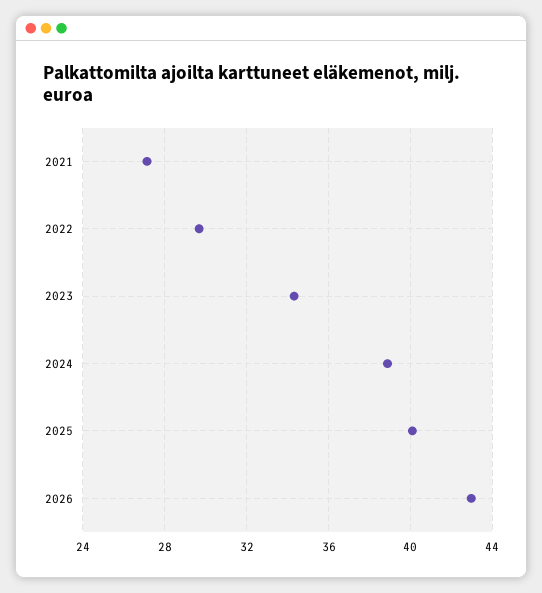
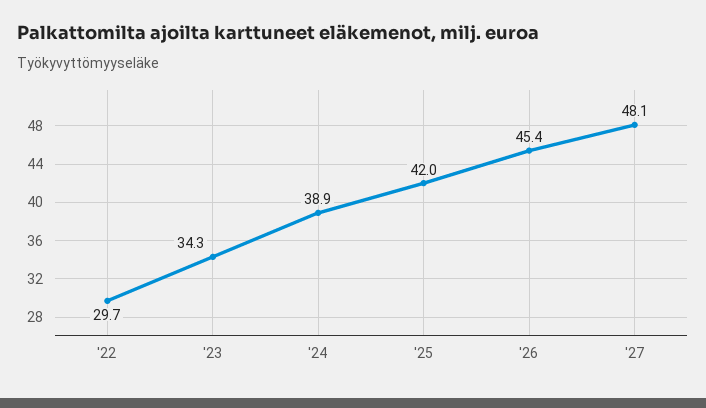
2021: 27 -> none
2025: 40 -> 42
2026: 43 -> 45.4
'27: none -> 48.1

